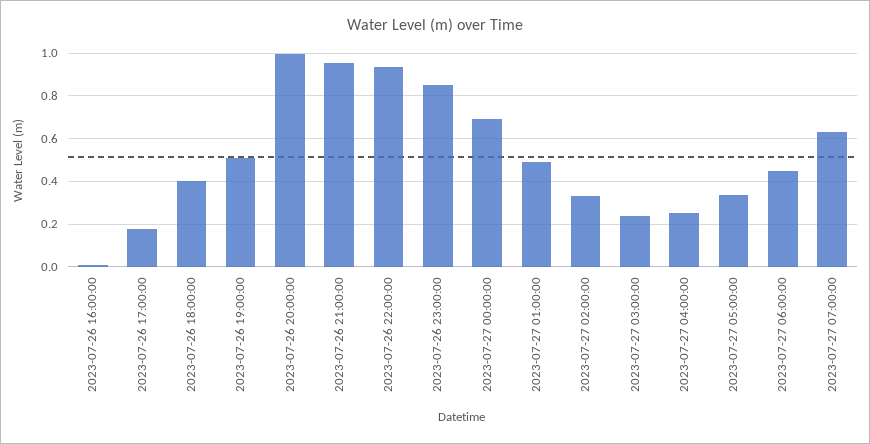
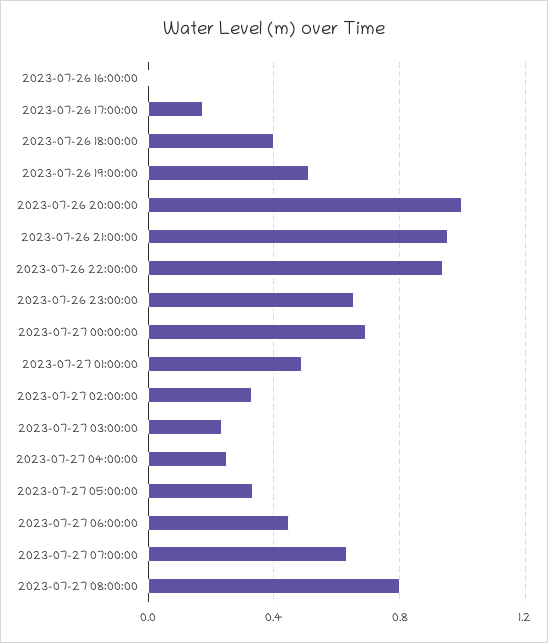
2023-07-26 23:00:00: 0.85 -> 0.65
2023-07-27 08:00:00: none -> 0.8

